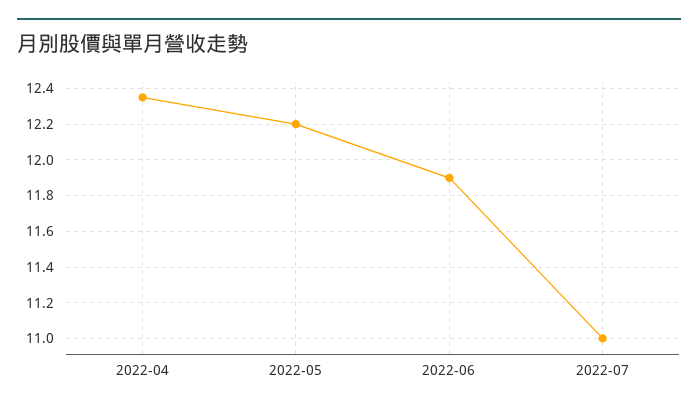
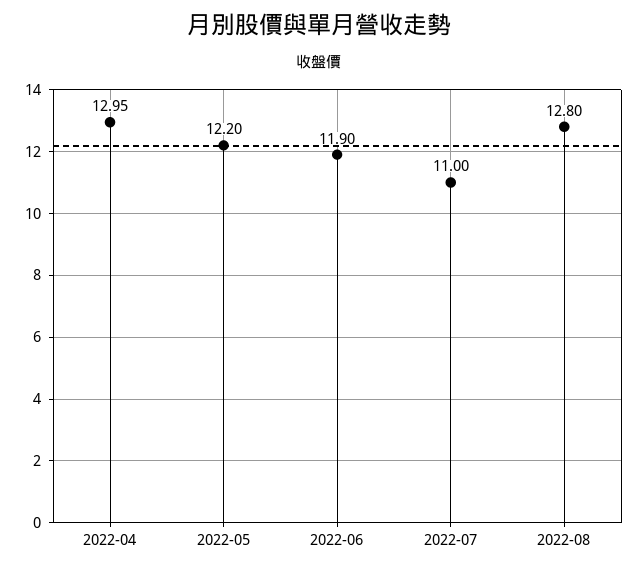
2022-04: 12.35 -> 12.95
2022-08: none -> 12.8

